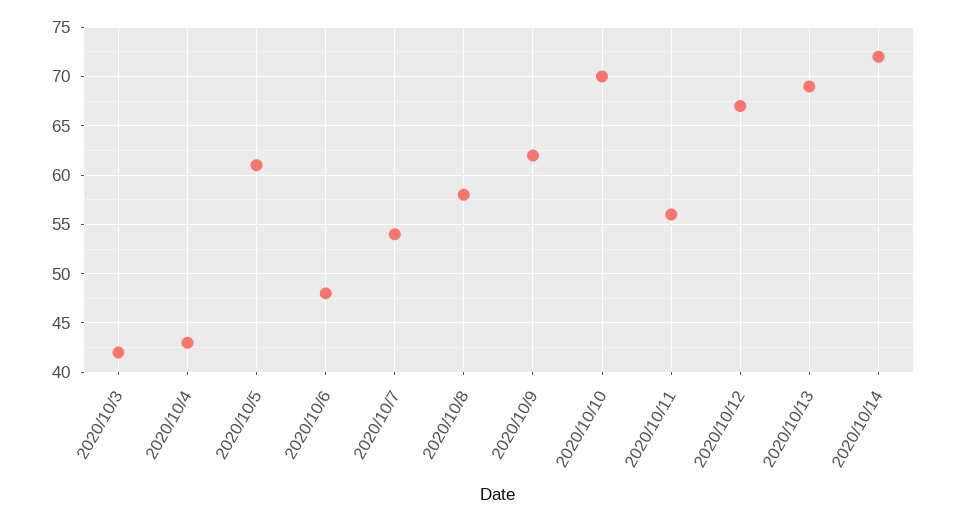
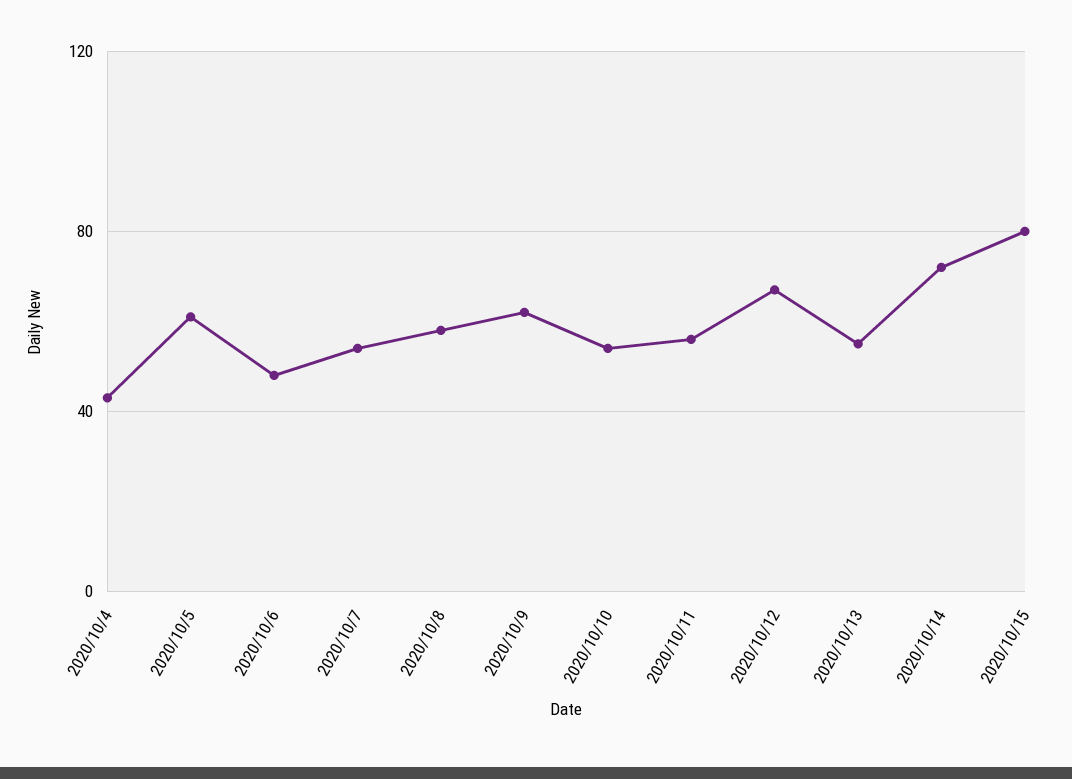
2020/10/3: 42 -> none
2020/10/10: 70 -> 55
2020/10/13: 69 -> 55
2020/10/15: none -> 80

